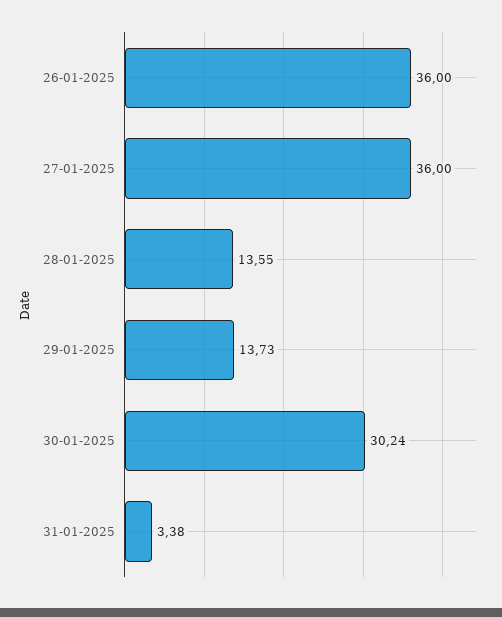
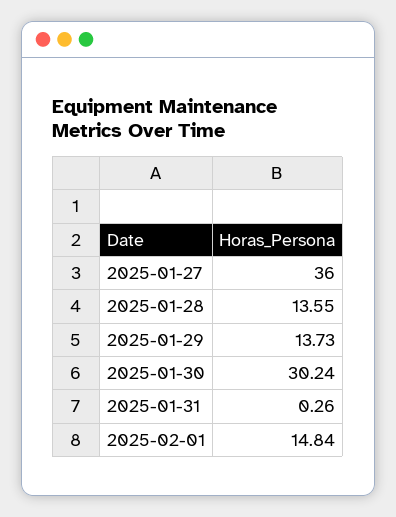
26-01-2025: 36 -> none
31-01-2025: 3.38 -> 0.26
2025-02-01: none -> 14.84

